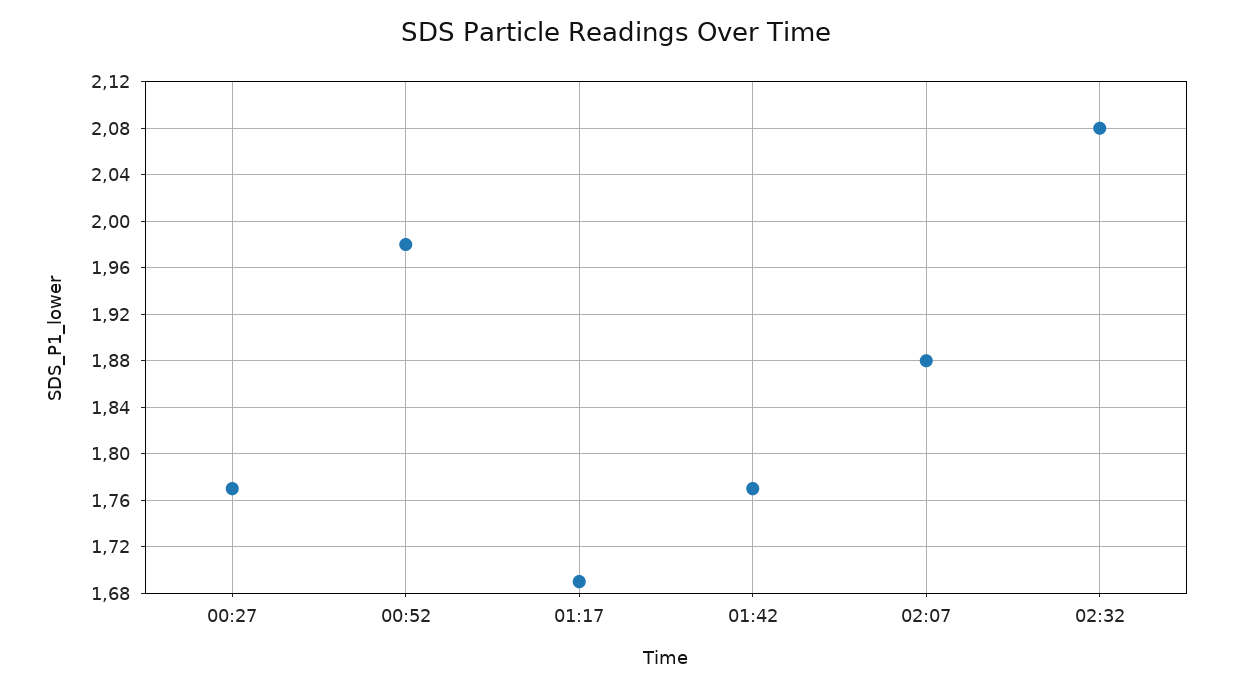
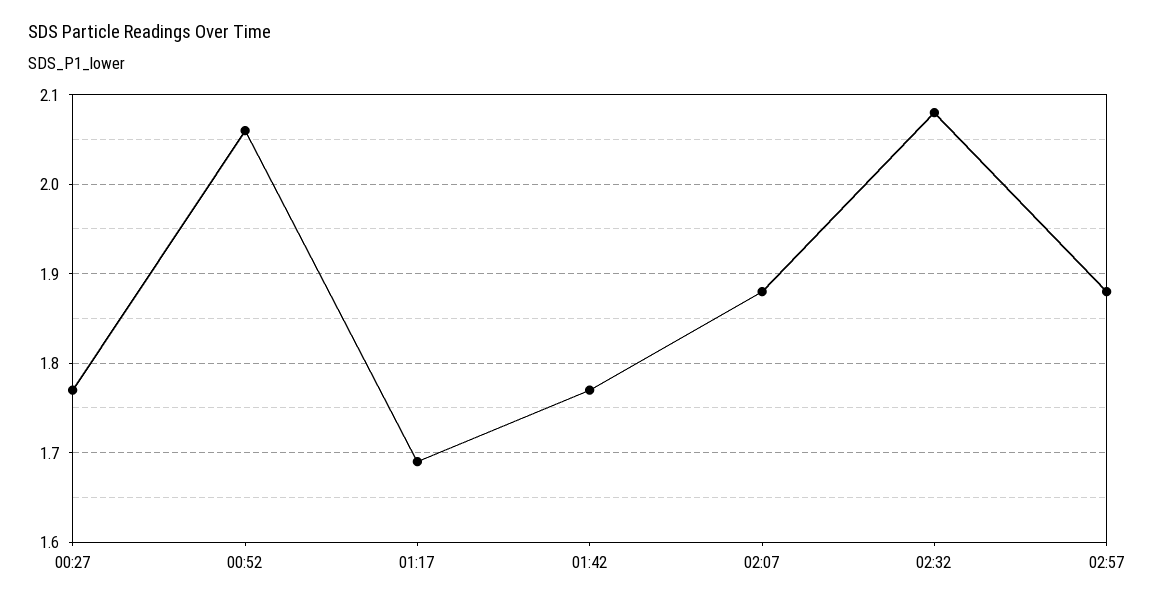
00:52: 1.98 -> 2.06
02:57: none -> 1.88

